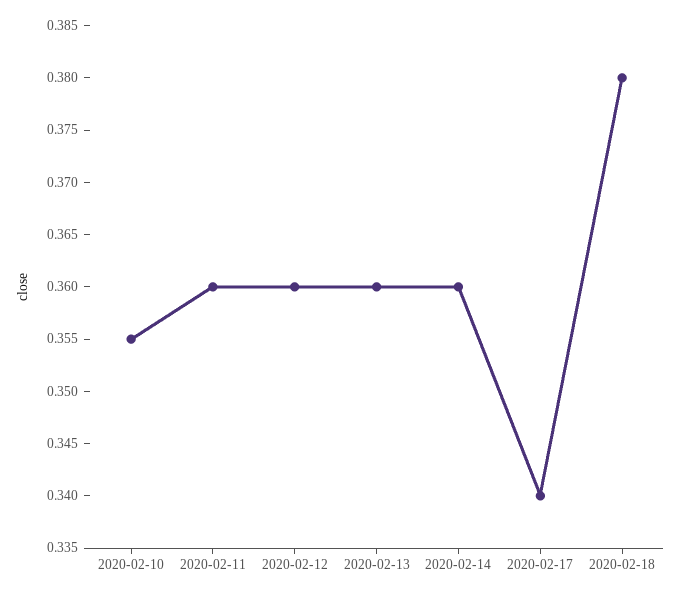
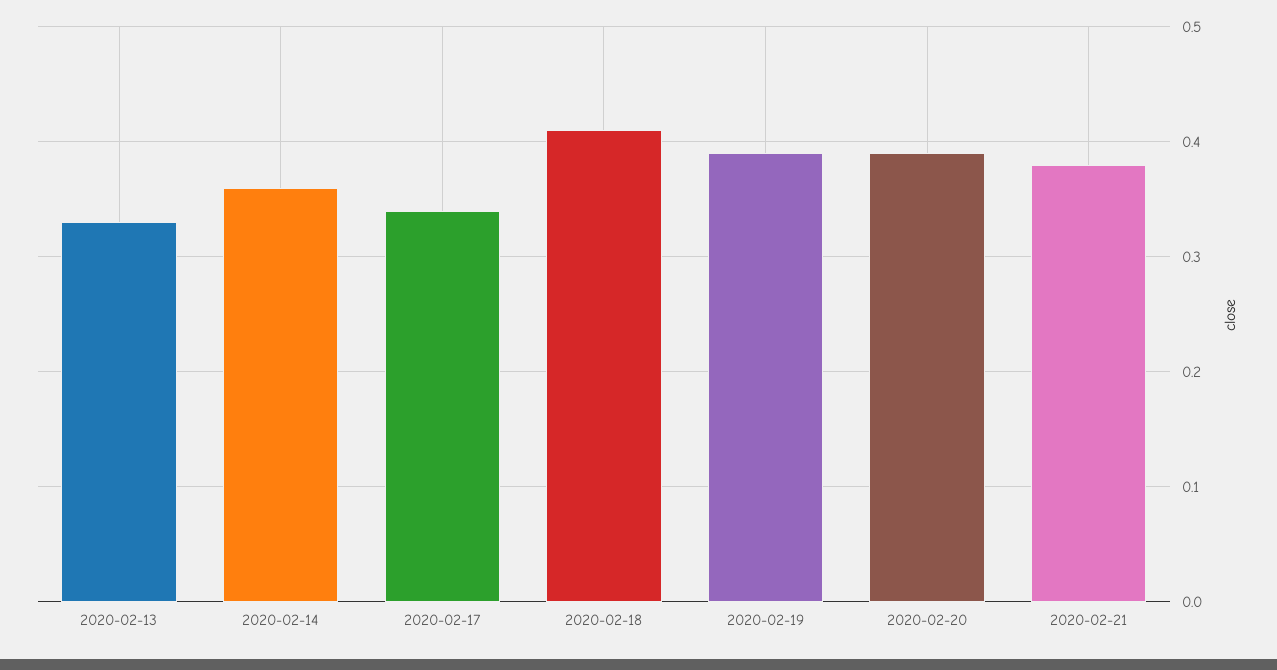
2020-02-10: 0.355 -> none
2020-02-11: 0.36 -> none
2020-02-12: 0.36 -> none
2020-02-13: 0.36 -> 0.33
2020-02-18: 0.38 -> 0.41
2020-02-19: none -> 0.39
2020-02-20: none -> 0.39
2020-02-21: none -> 0.38

